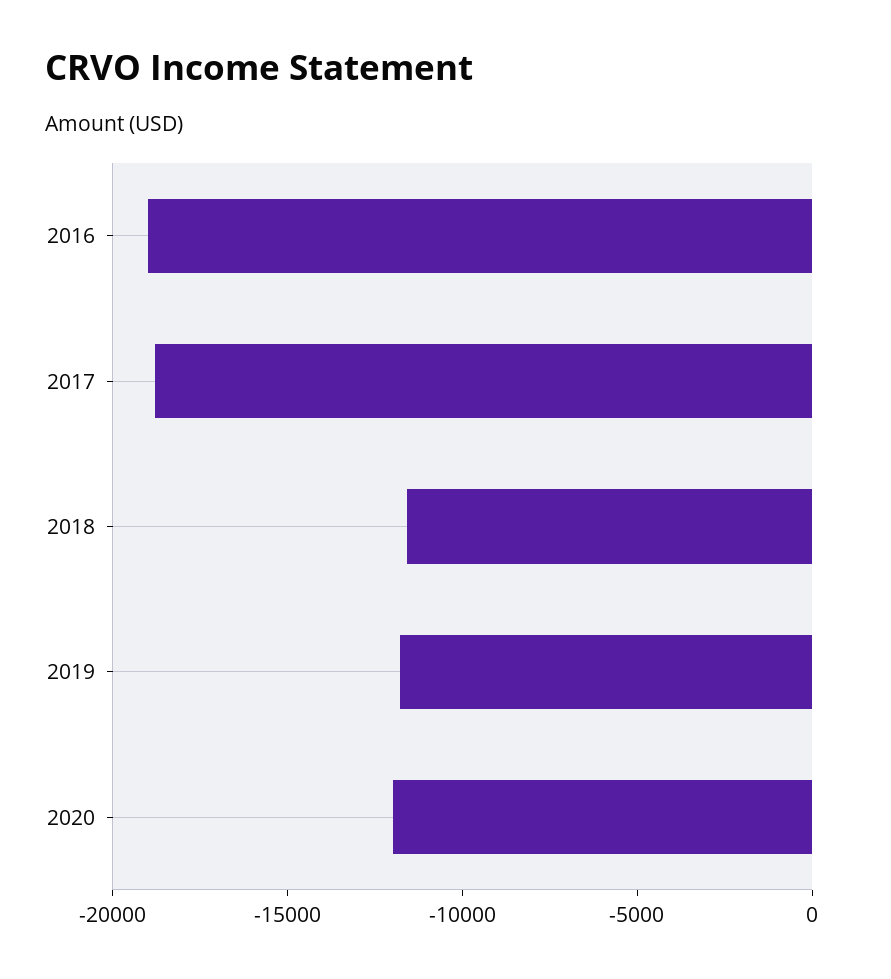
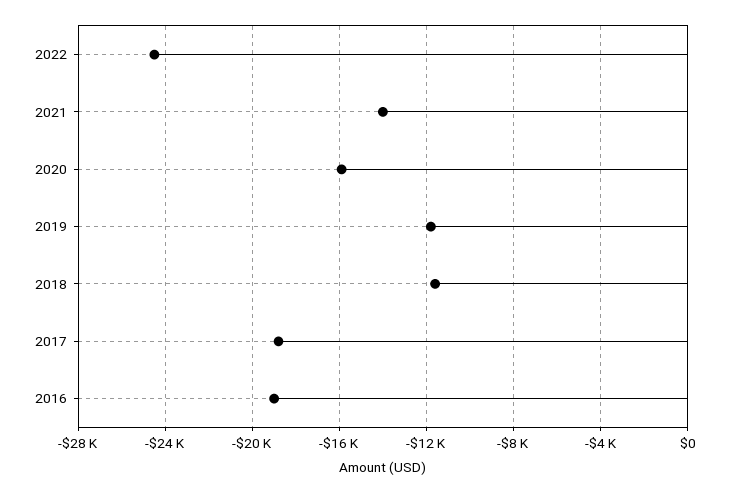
2020: -12000 -> -16000
2022: none -> -24500
2021: none -> -14000

